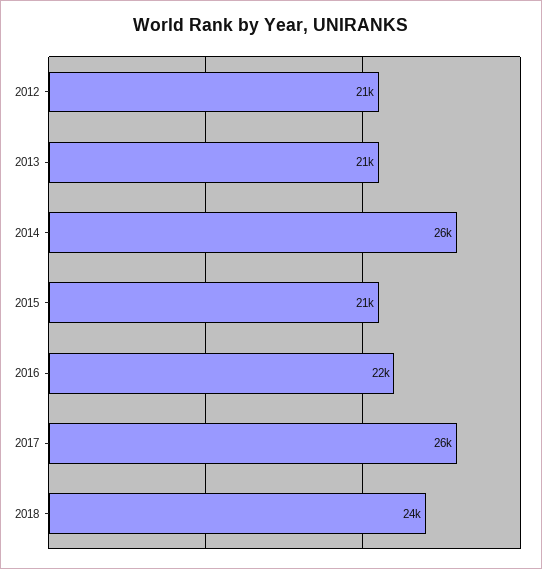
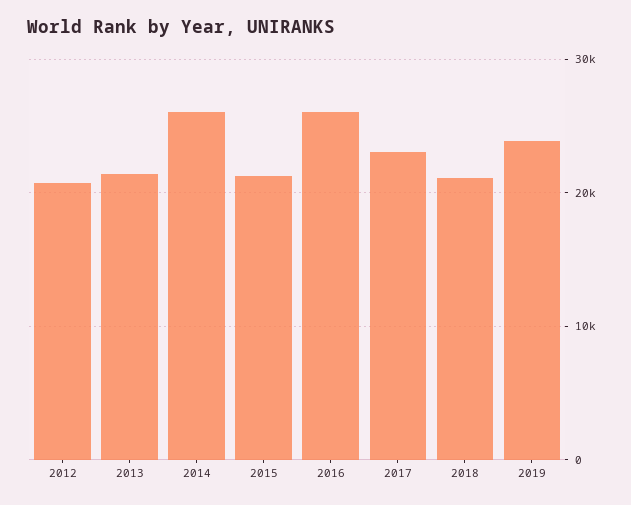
2016: 22000 -> 26000
2017: 26000 -> 23000
2018: 24000 -> 21000
2019: none -> 24000

